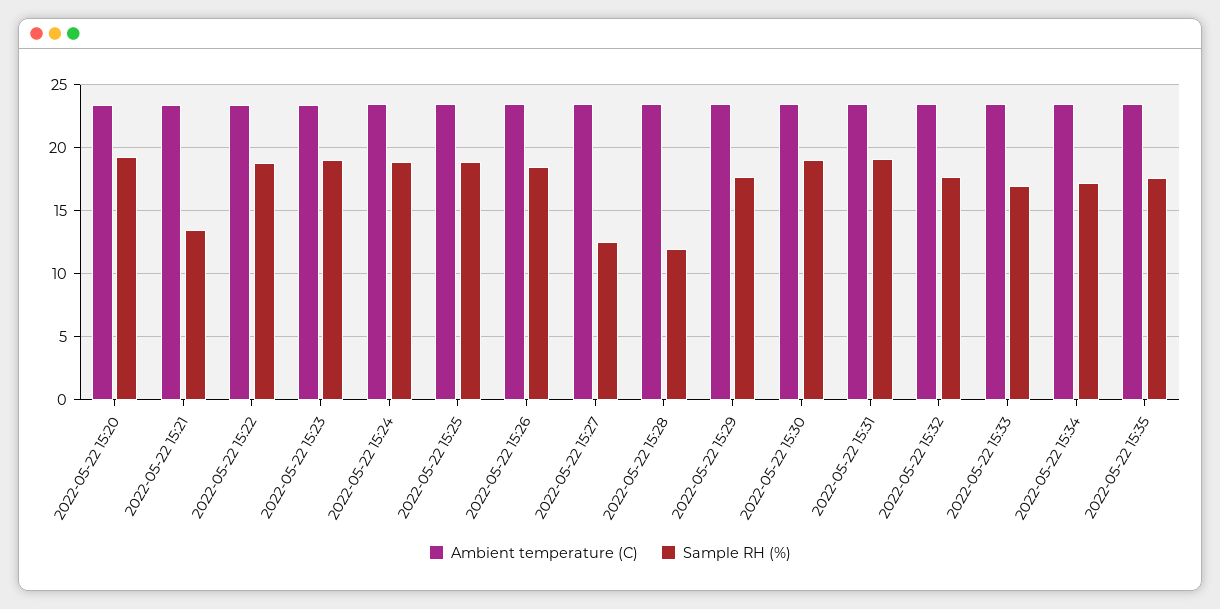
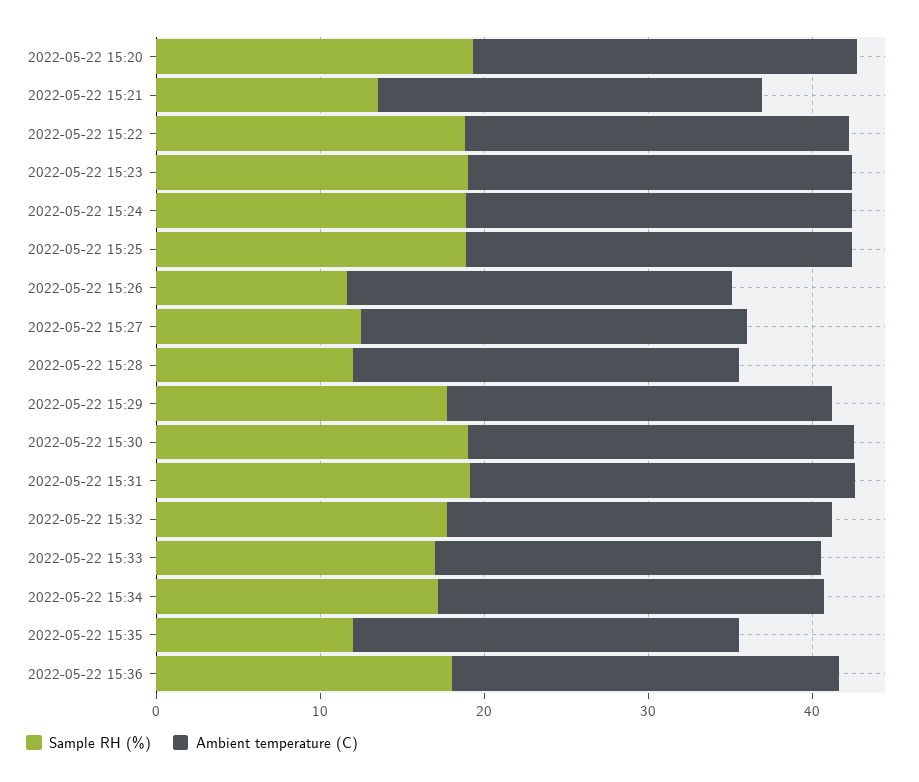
Sample RH (%), 2022-05-22 15:26: 18.5 -> 12
Sample RH (%), 2022-05-22 15:35: 17.5 -> 12
Sample RH (%), 2022-05-22 15:36: none -> 18
Ambient temperature (C), 2022-05-22 15:36: none -> 24

